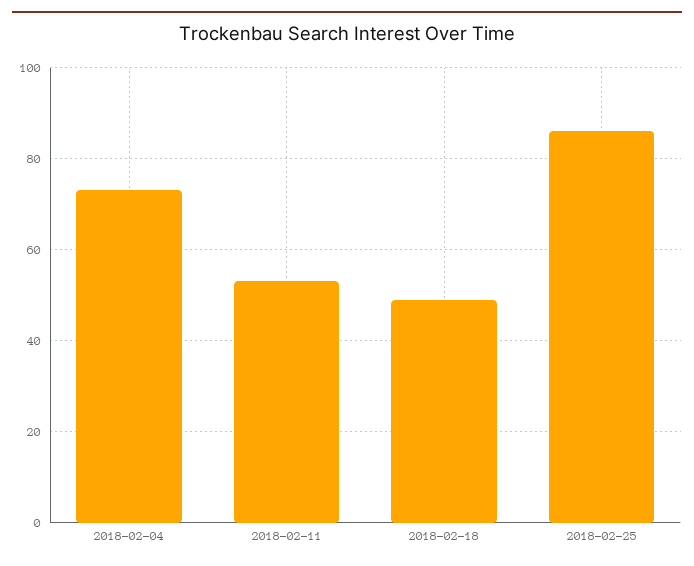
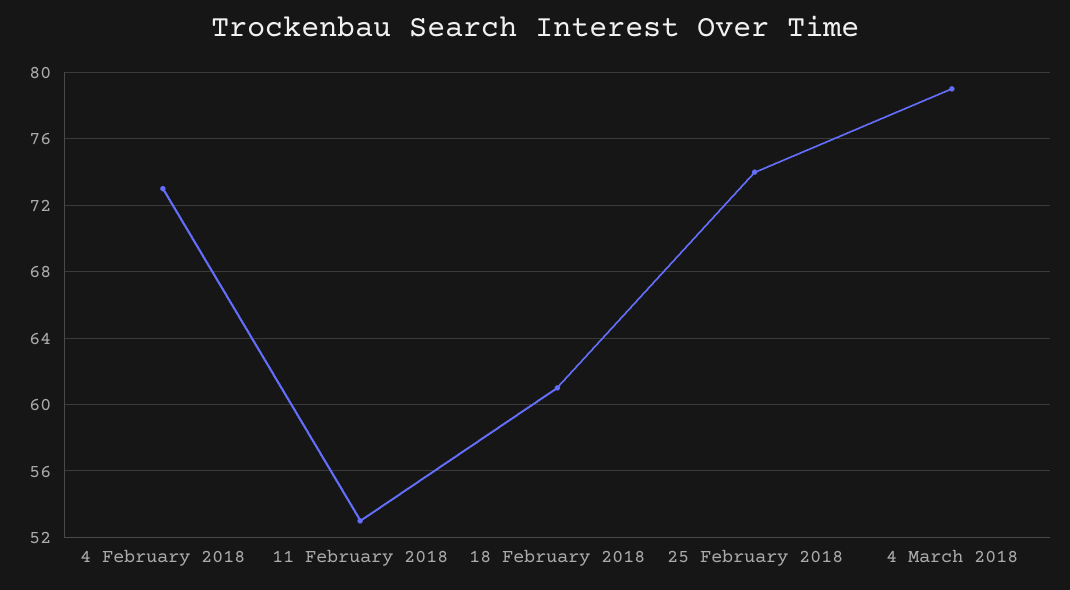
2018-02-18: 50 -> 61
2018-02-25: 85 -> 74
4 March 2018: none -> 79

